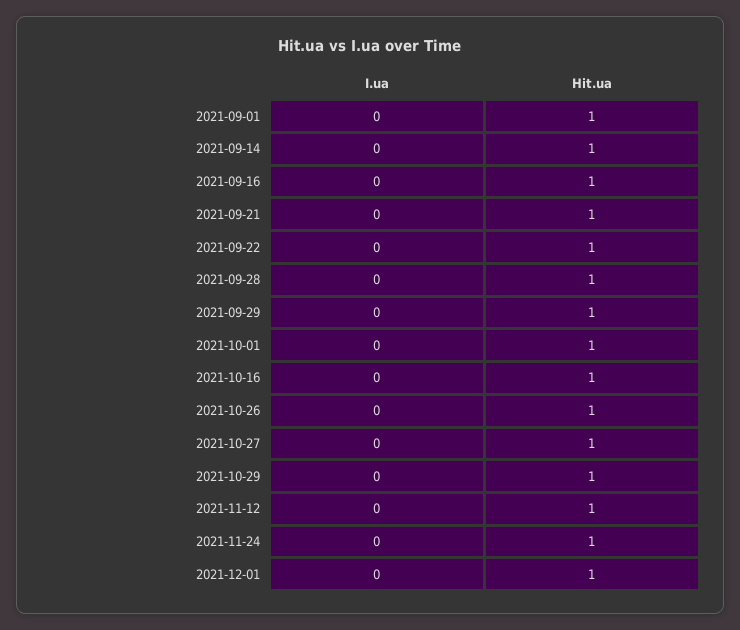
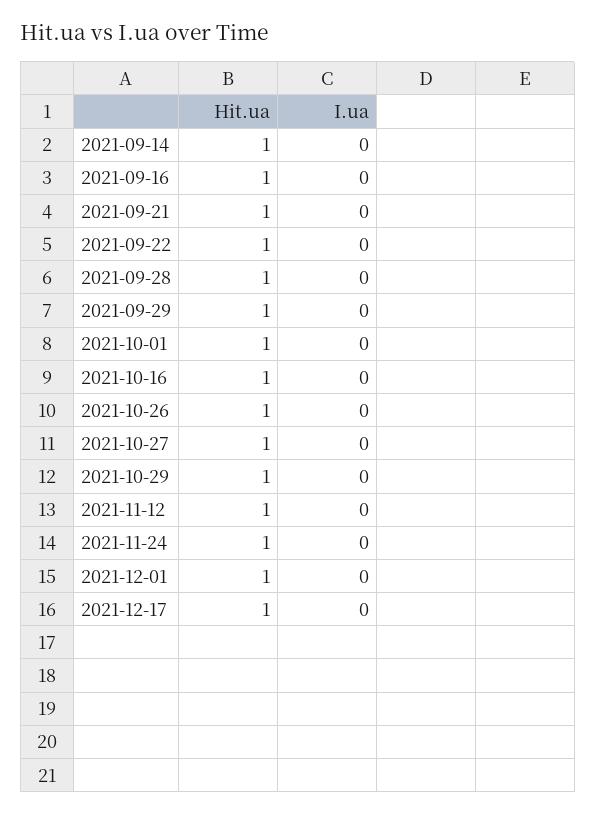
I.ua, 2021-09-01: 0 -> none
Hit.ua, 2021-09-01: 1 -> none
Hit.ua, 2021-12-17: none -> 1
I.ua, 2021-12-17: none -> 0

